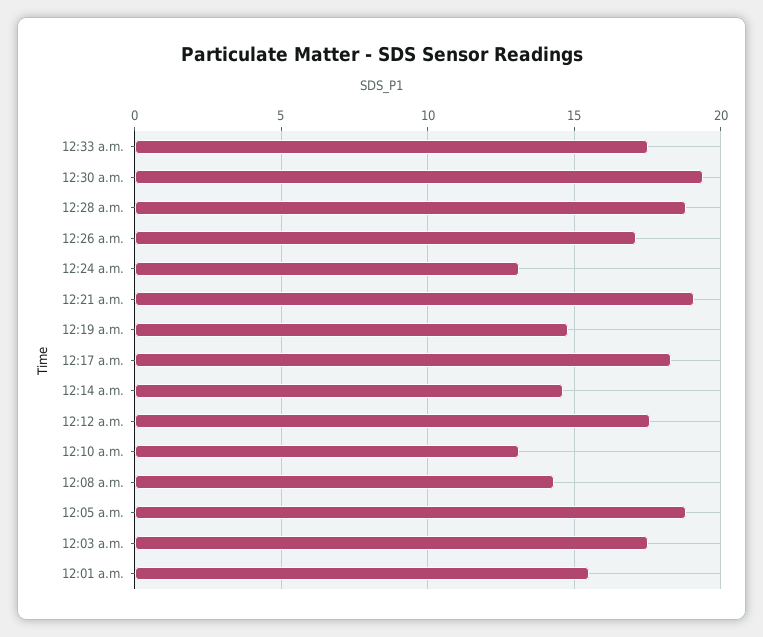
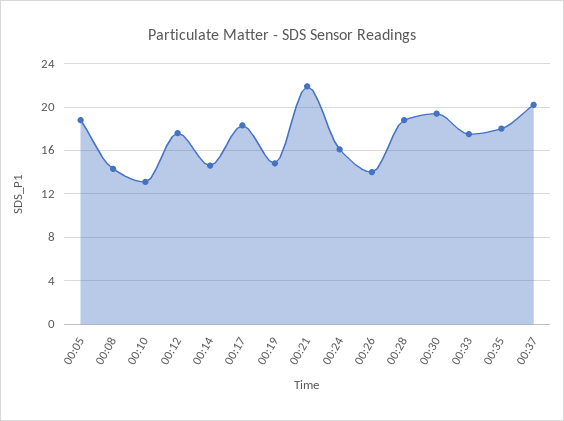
12:26 a.m.: 17 -> 14
12:24 a.m.: 13 -> 16
12:21 a.m.: 19 -> 22
12:03 a.m.: 17.5 -> none
12:01 a.m.: 15.5 -> none
00:35: none -> 18
00:37: none -> 20

